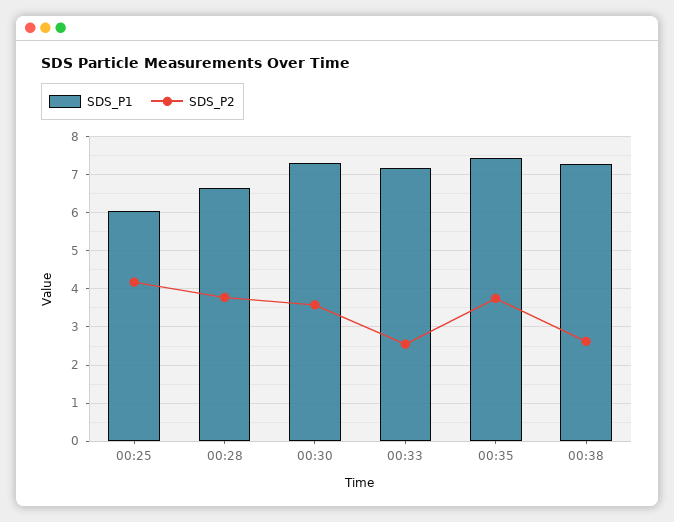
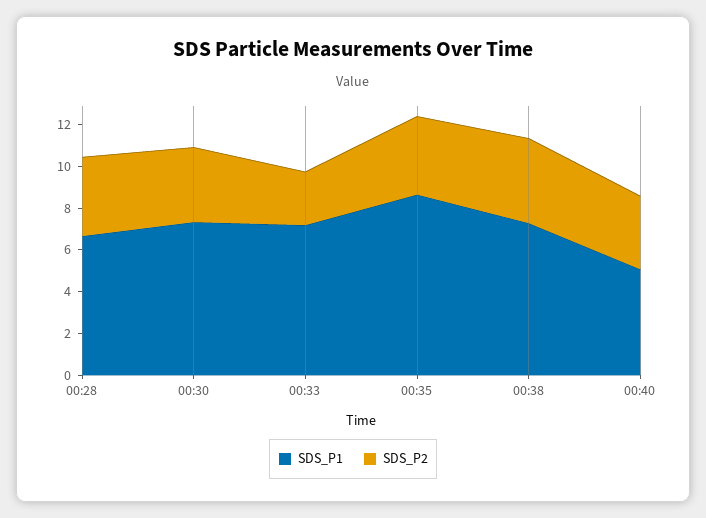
SDS_P1, 00:25: 6 -> none
SDS_P2, 00:25: 4.2 -> none
SDS_P1, 00:35: 7.4 -> 8.5
SDS_P2, 00:38: 2.6 -> 4
SDS_P1, 00:40: none -> 5
SDS_P2, 00:40: none -> 3.5

